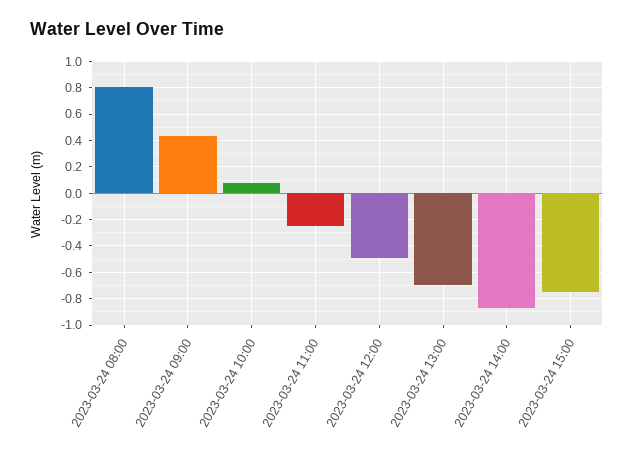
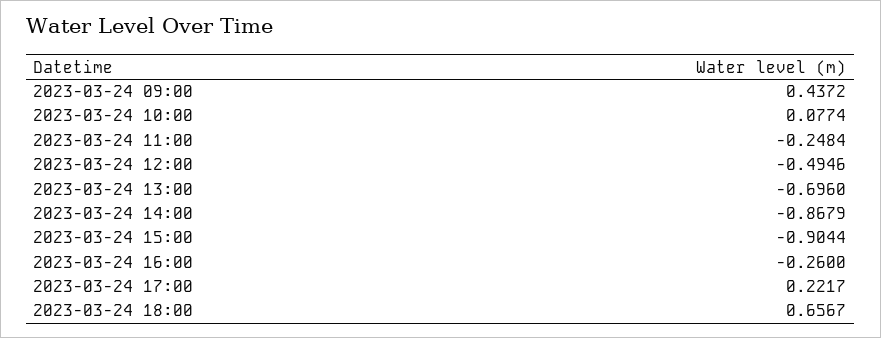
2023-03-24 08:00: 0.8 -> none
2023-03-24 15:00: -0.75 -> -0.9044
2023-03-24 16:00: none -> -0.26
2023-03-24 17:00: none -> 0.2217
2023-03-24 18:00: none -> 0.6567

